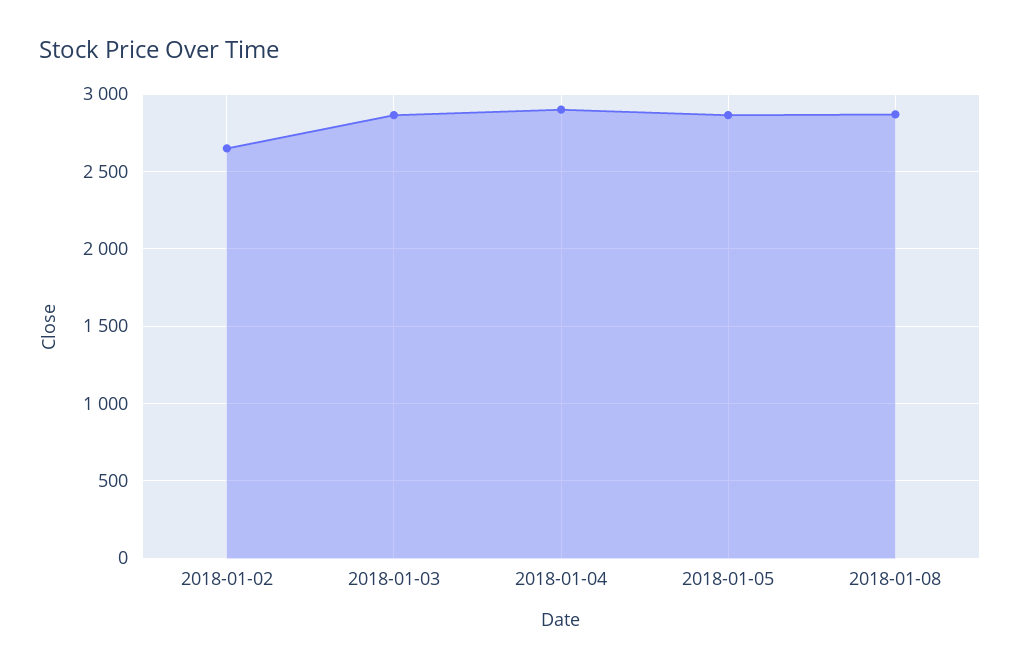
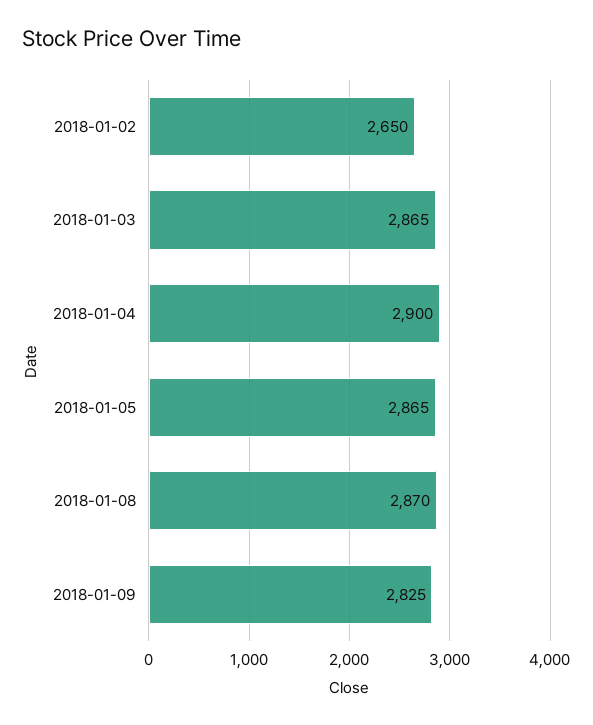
2018-01-09: none -> 2825

